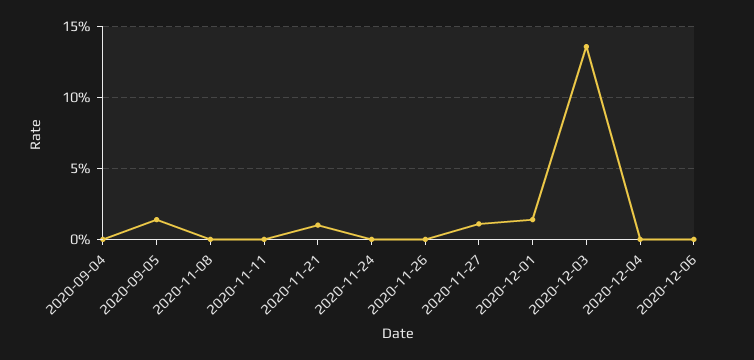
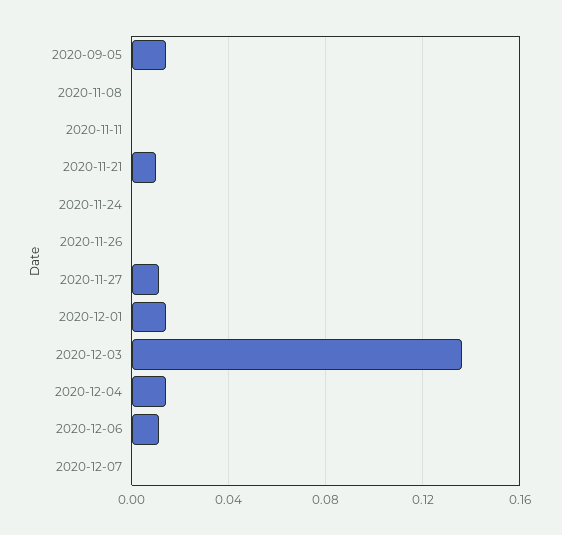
2020-09-04: 0 -> none
2020-12-04: 0 -> 0.015
2020-12-06: 0 -> 0.01
2020-12-07: none -> 0

